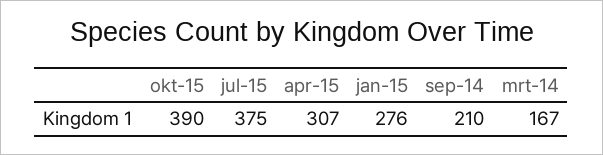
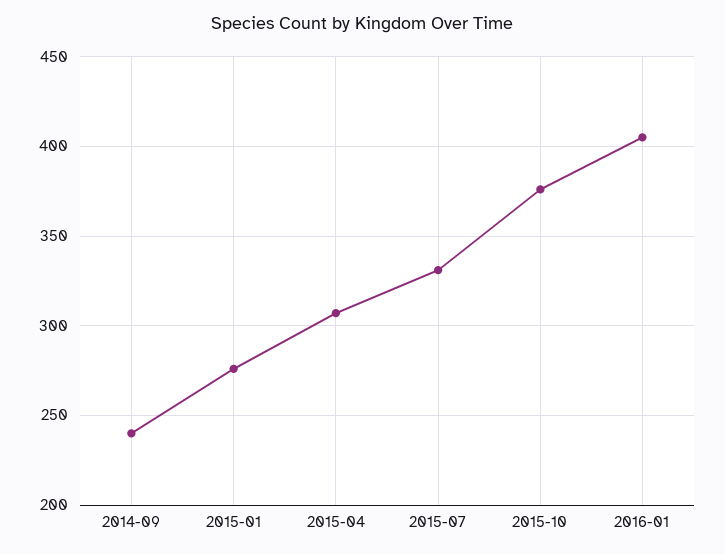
okt-15: 390 -> 375
jul-15: 375 -> 330
sep-14: 210 -> 240
mrt-14: 167 -> none
2016-01: none -> 405

